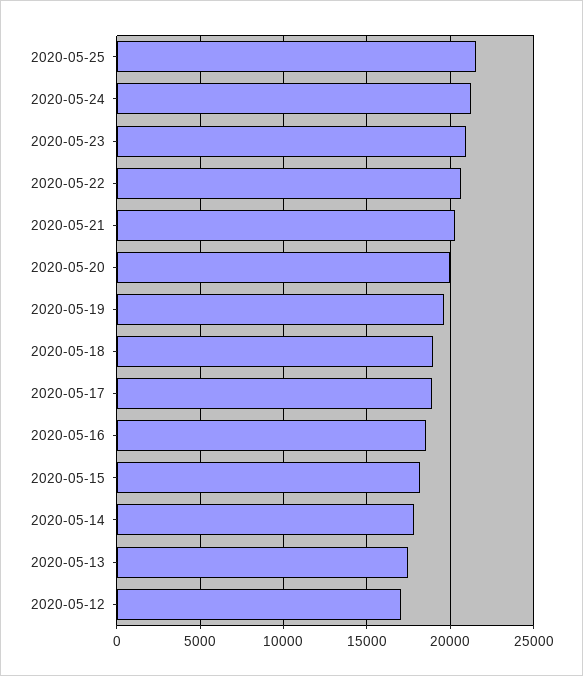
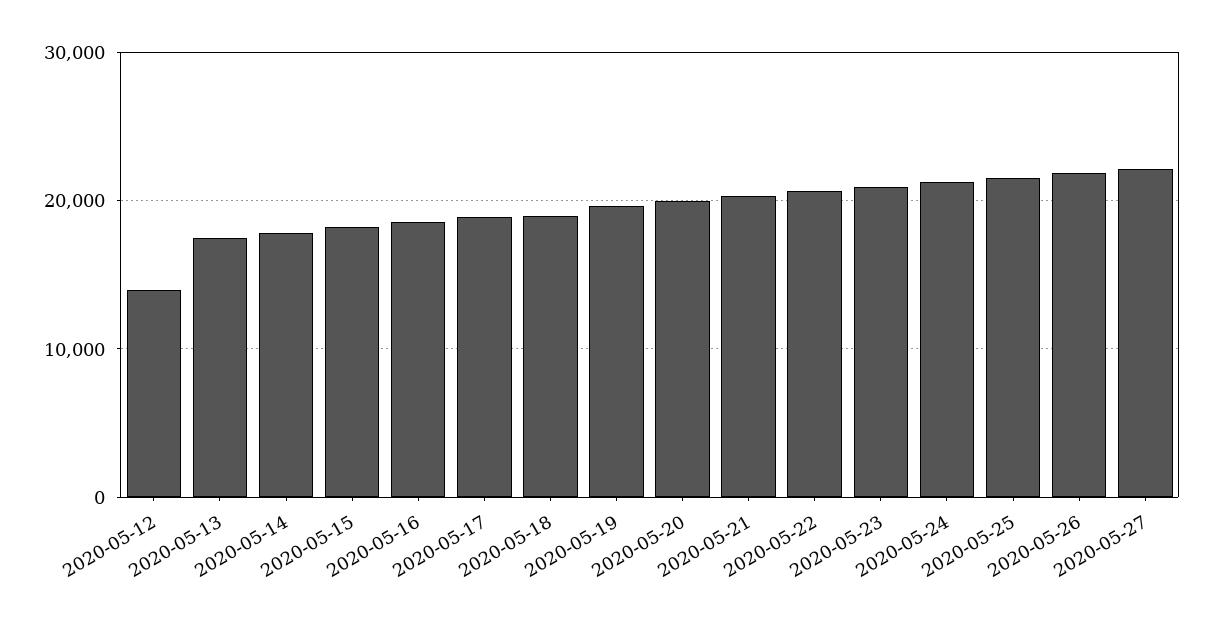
2020-05-12: 17000 -> 14000
2020-05-26: none -> 22000
2020-05-27: none -> 22000

